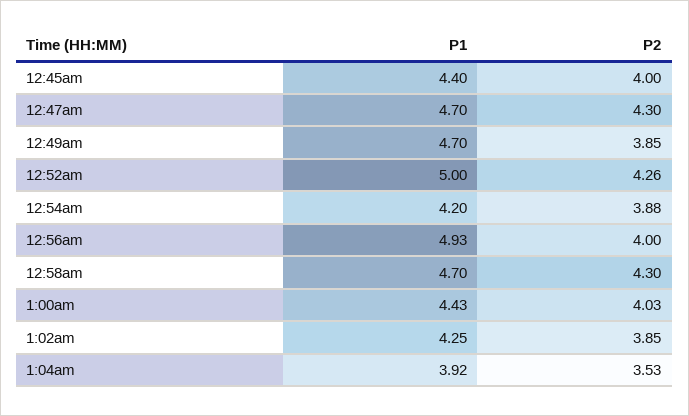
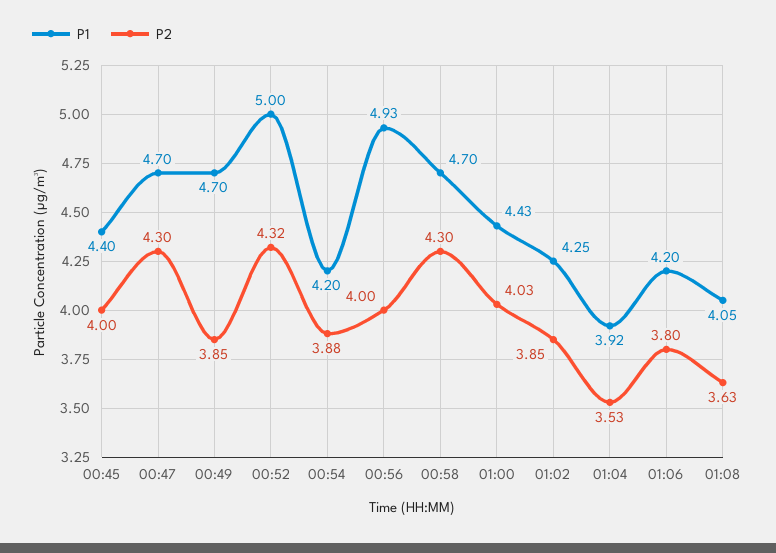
P2, 12:52am: 4.26 -> 4.32
P1, 01:06: none -> 4.2
P2, 01:06: none -> 3.8
P1, 01:08: none -> 4.05
P2, 01:08: none -> 3.63

